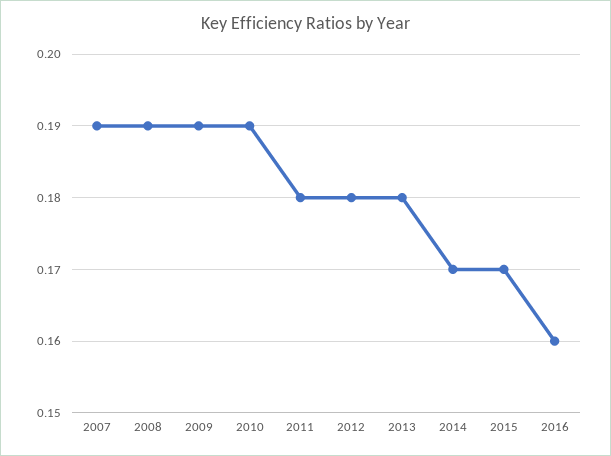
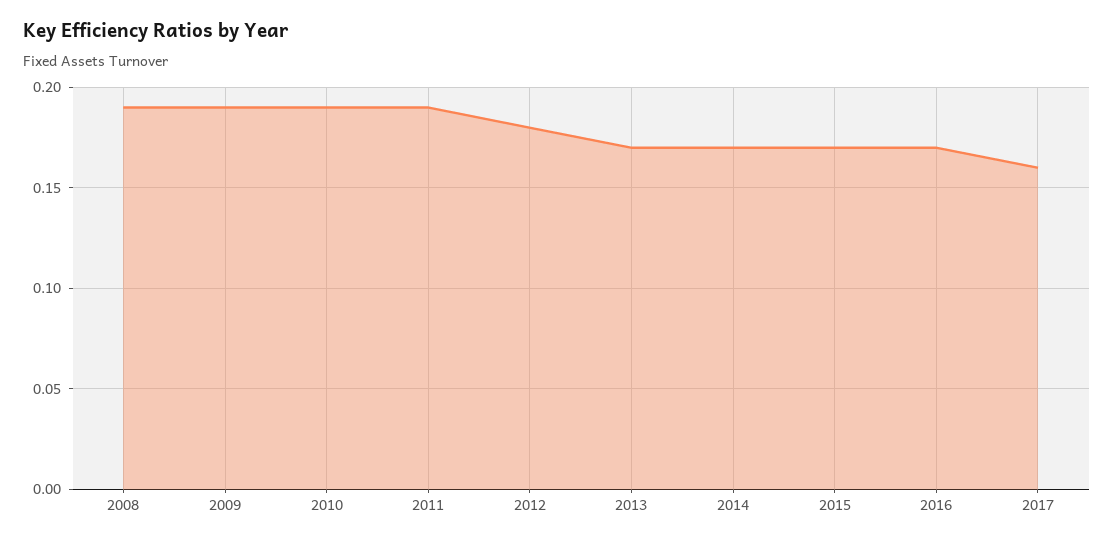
2007: 0.19 -> none
2011: 0.18 -> 0.19
2013: 0.18 -> 0.17
2016: 0.16 -> 0.17
2017: none -> 0.16

